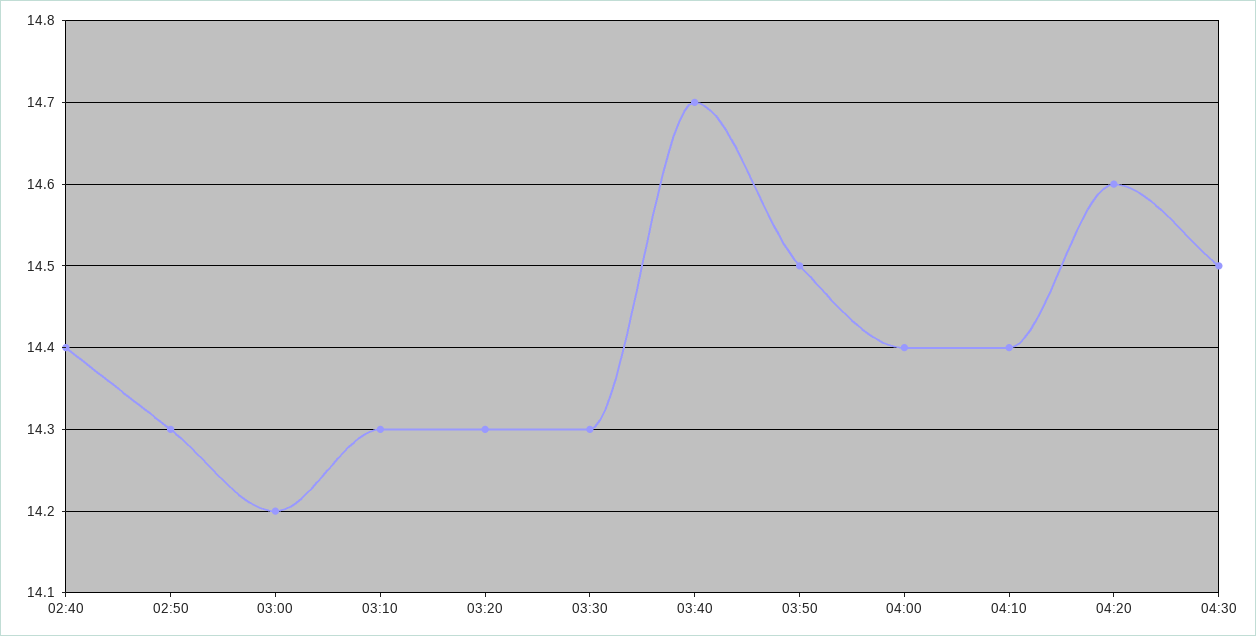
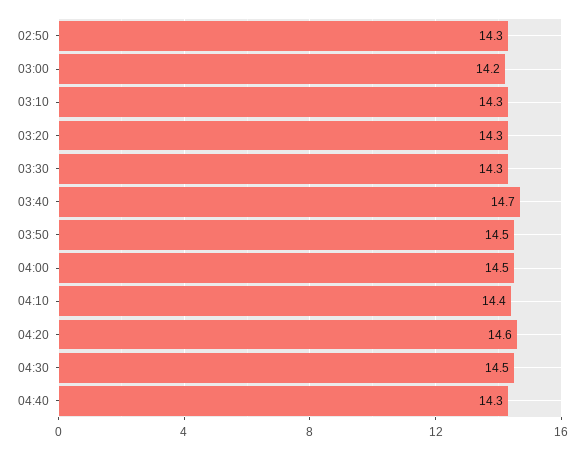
02:40: 14.4 -> none
04:00: 14.4 -> 14.5
04:40: none -> 14.3

